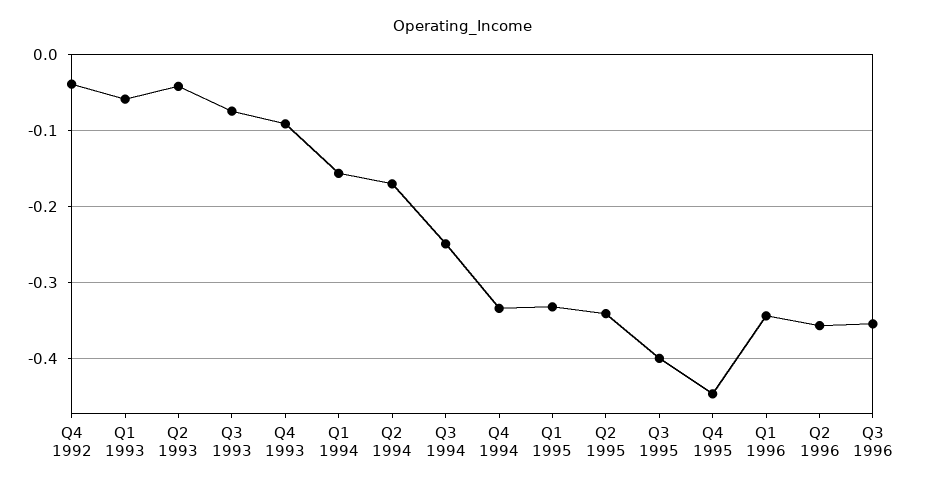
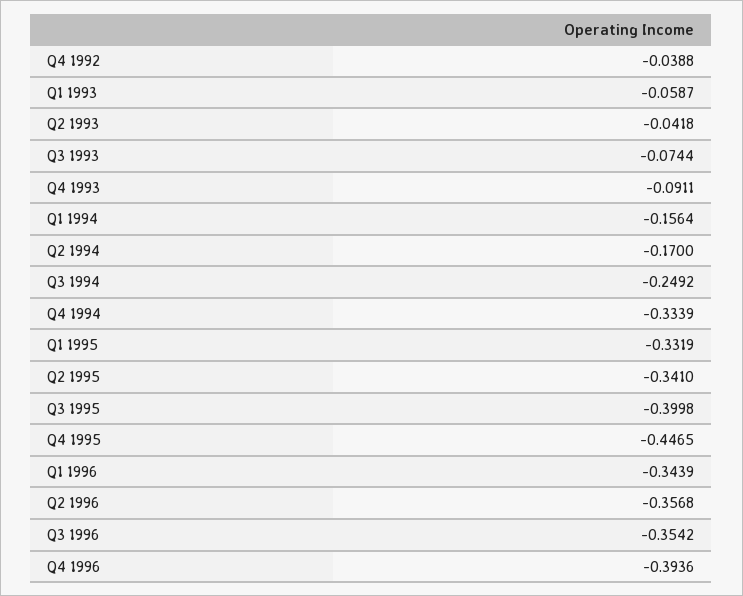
Q4 1996: none -> -0.3936

